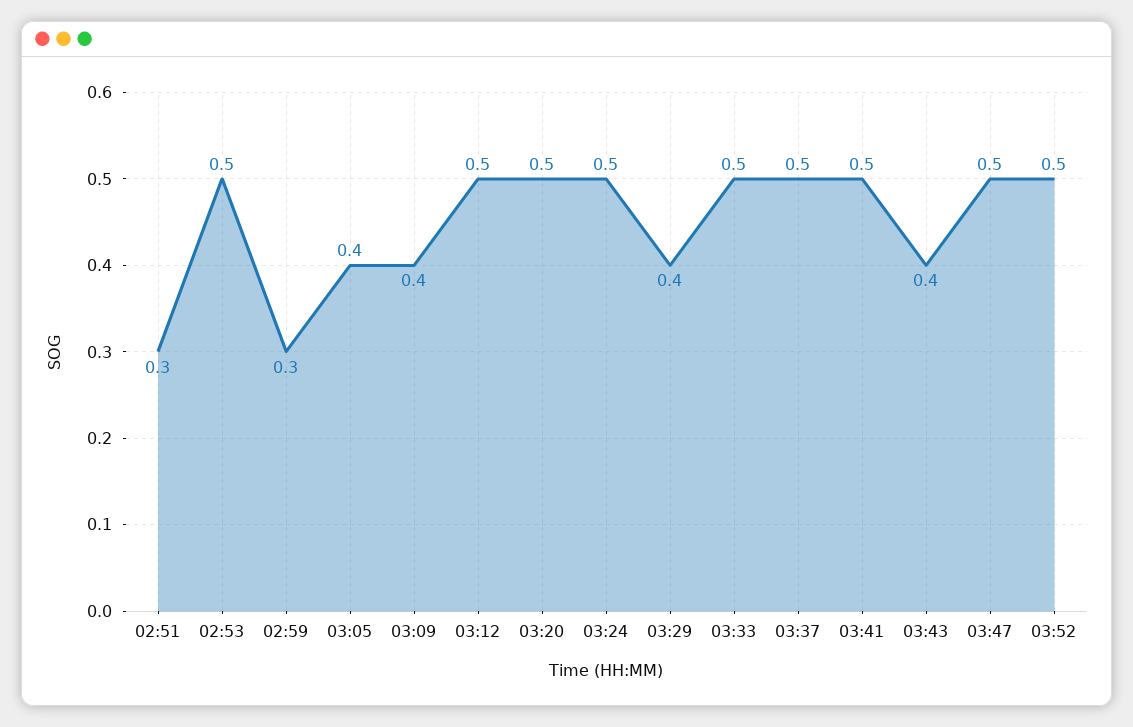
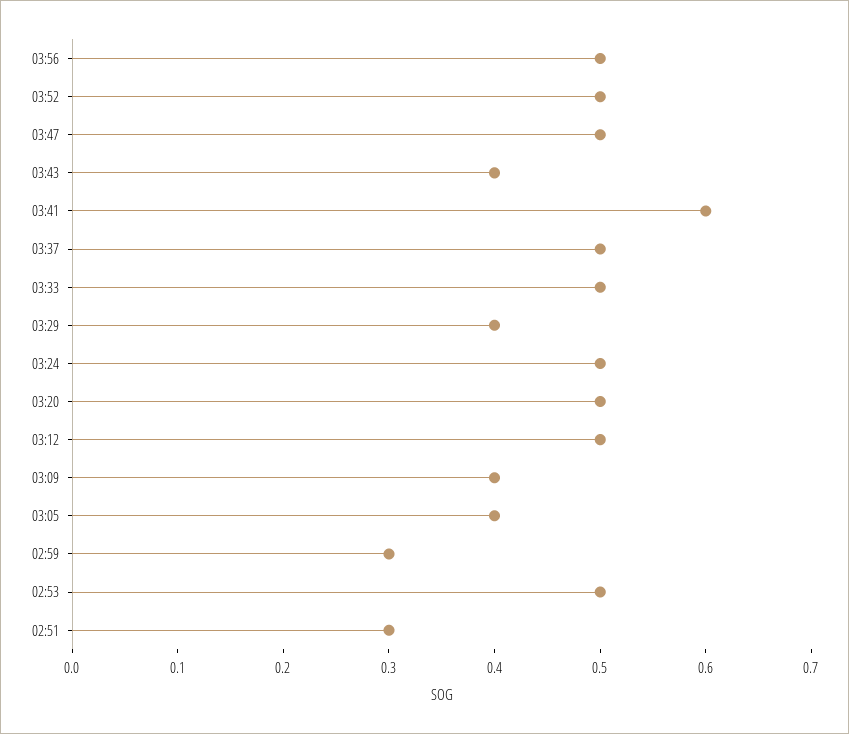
03:41: 0.5 -> 0.6
03:56: none -> 0.5

